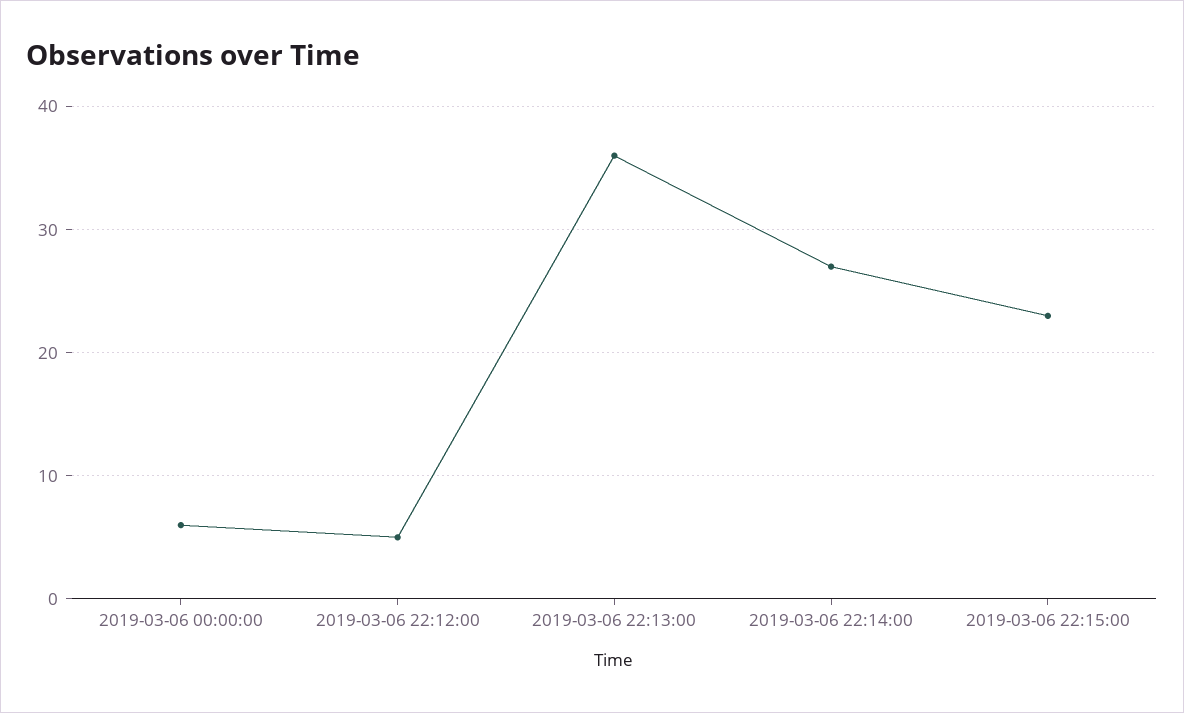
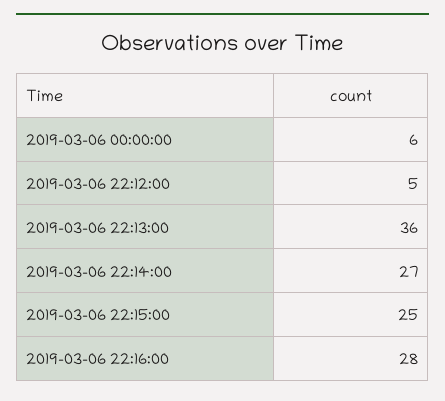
2019-03-06 22:15:00: 23 -> 25
2019-03-06 22:16:00: none -> 28

